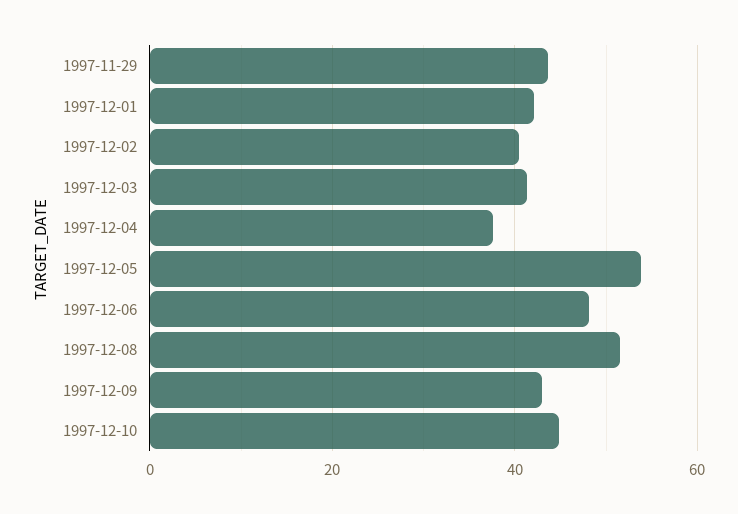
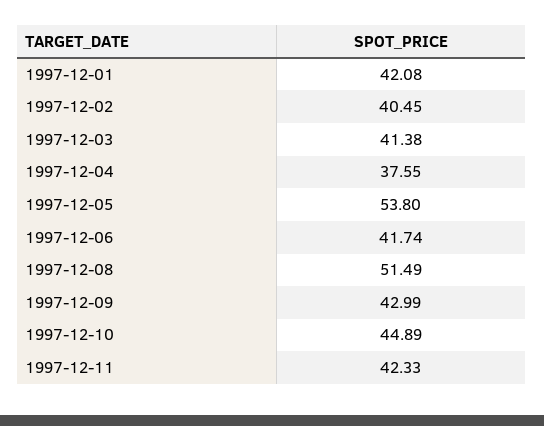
1997-11-29: 44 -> none
1997-12-06: 48 -> 41.74
1997-12-11: none -> 42.33

